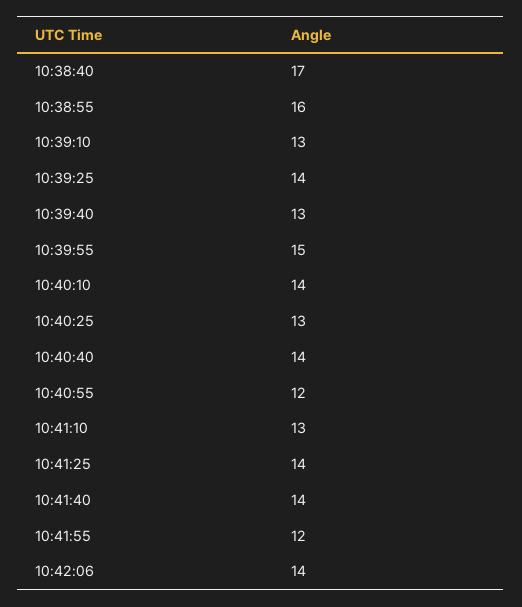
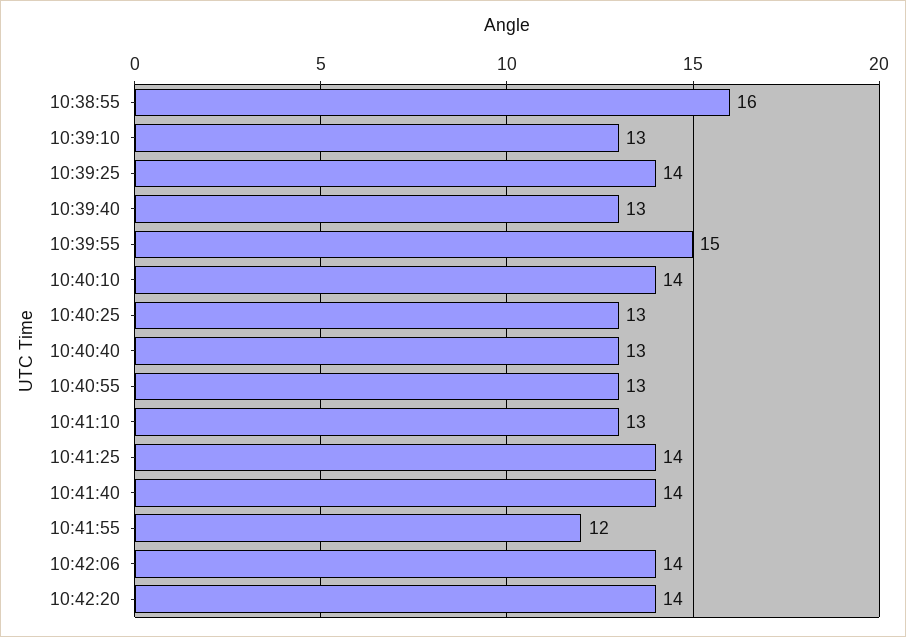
10:38:40: 17 -> none
10:40:40: 14 -> 13
10:40:55: 12 -> 13
10:42:20: none -> 14

